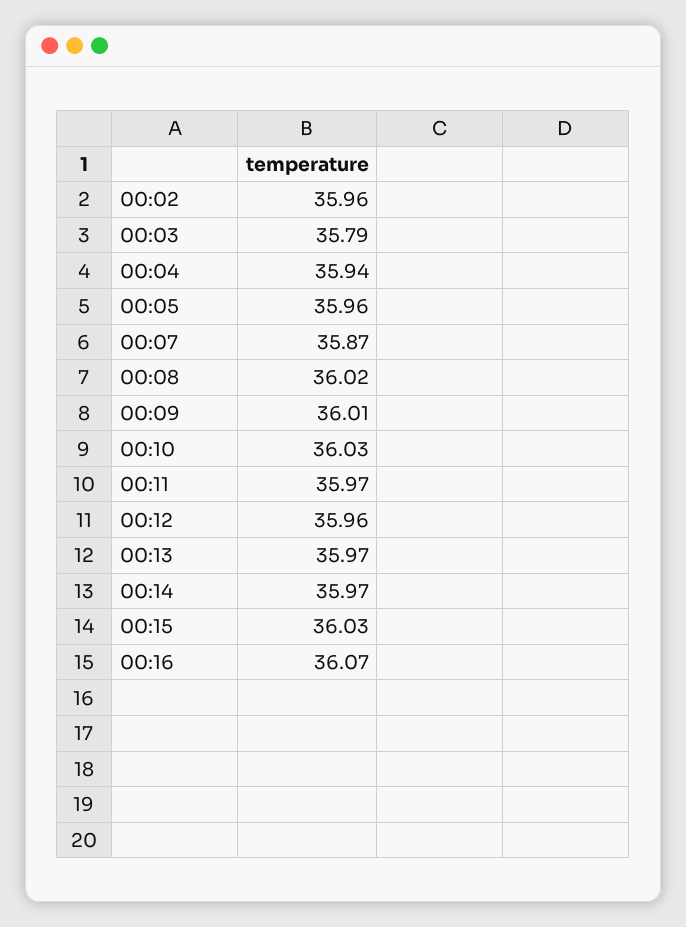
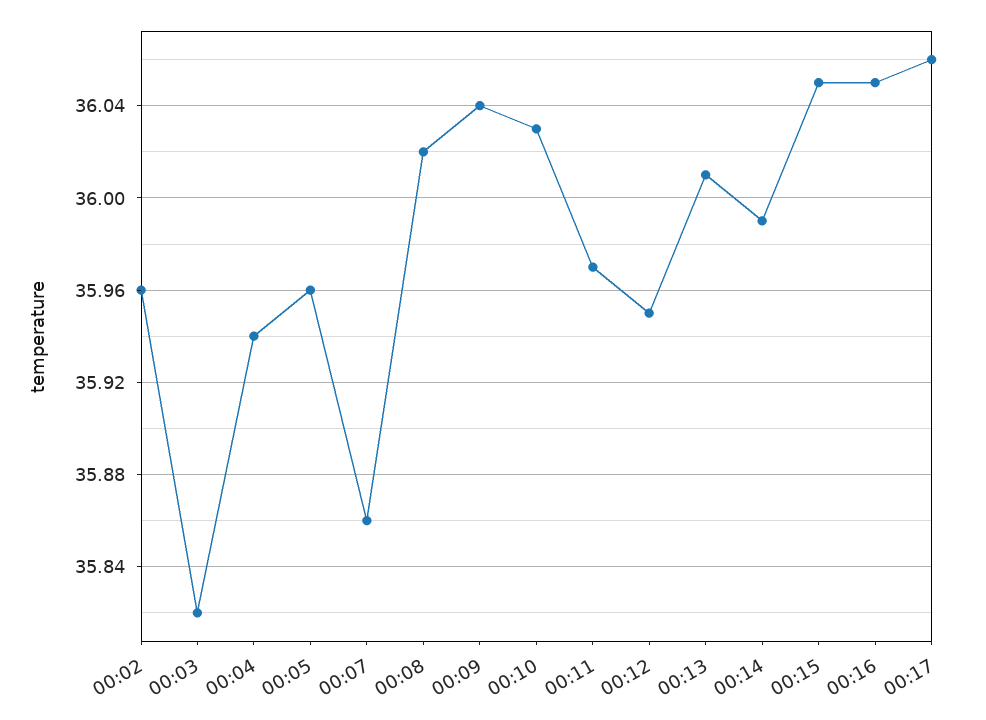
00:03: 35.79 -> 35.82
00:07: 35.87 -> 35.86
00:09: 36.01 -> 36.04
00:12: 35.96 -> 35.95
00:13: 35.97 -> 36.01
00:14: 35.97 -> 35.99
00:15: 36.03 -> 36.05
00:16: 36.07 -> 36.05
00:17: none -> 36.06

